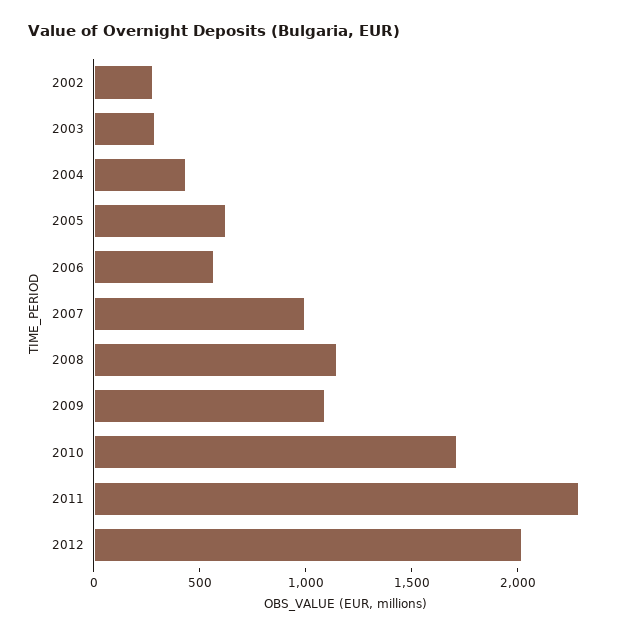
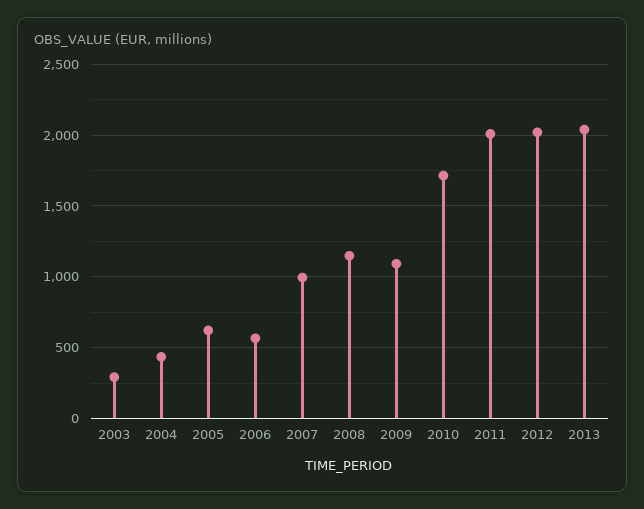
2002: 300 -> none
2011: 2300 -> 2000
2013: none -> 2050

